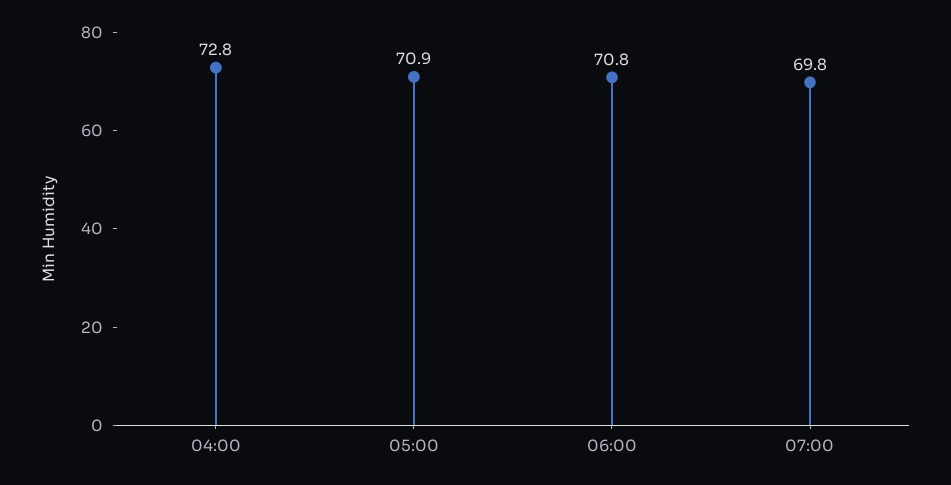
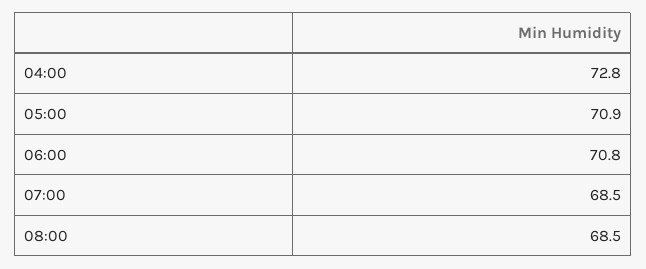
07:00: 69.8 -> 68.5
08:00: none -> 68.5

